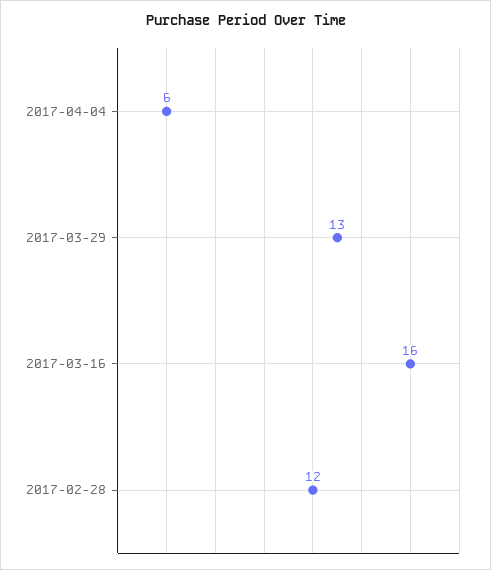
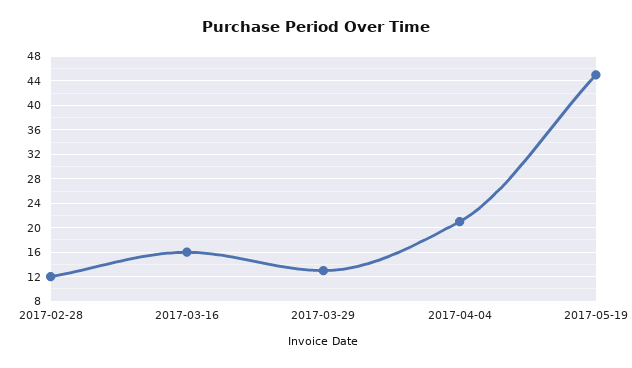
2017-04-04: 6 -> 21
2017-05-19: none -> 45

